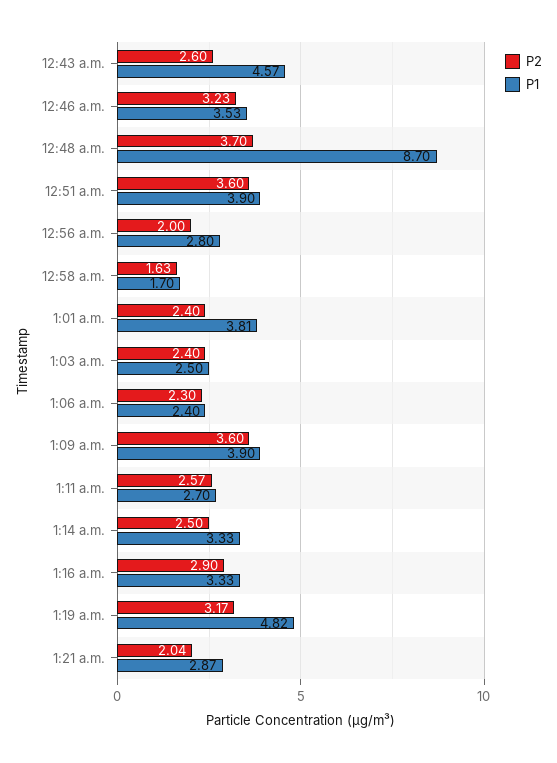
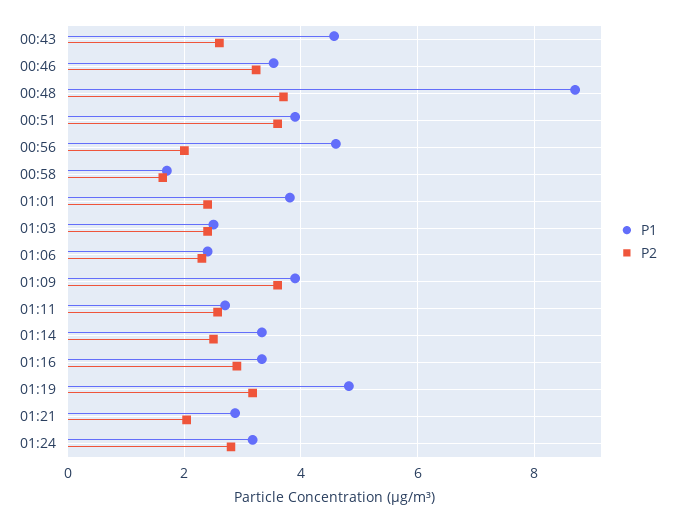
P1, 12:56 a.m.: 2.8 -> 4.6
P1, 01:24: none -> 3.2
P2, 01:24: none -> 2.8

